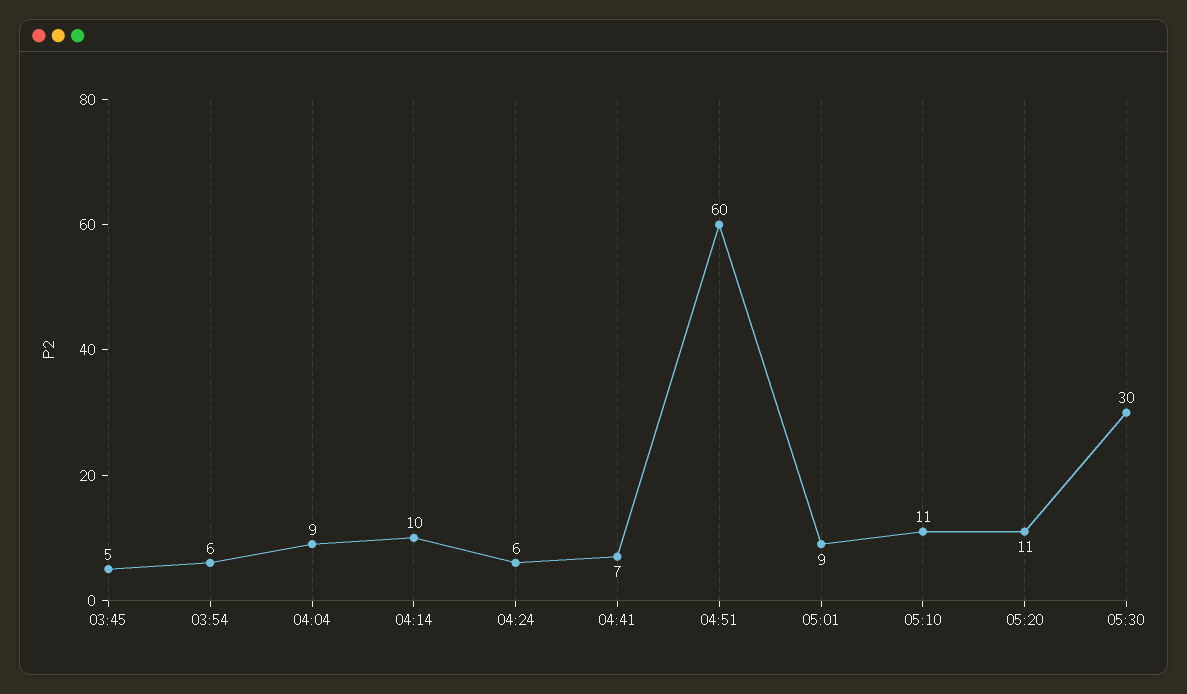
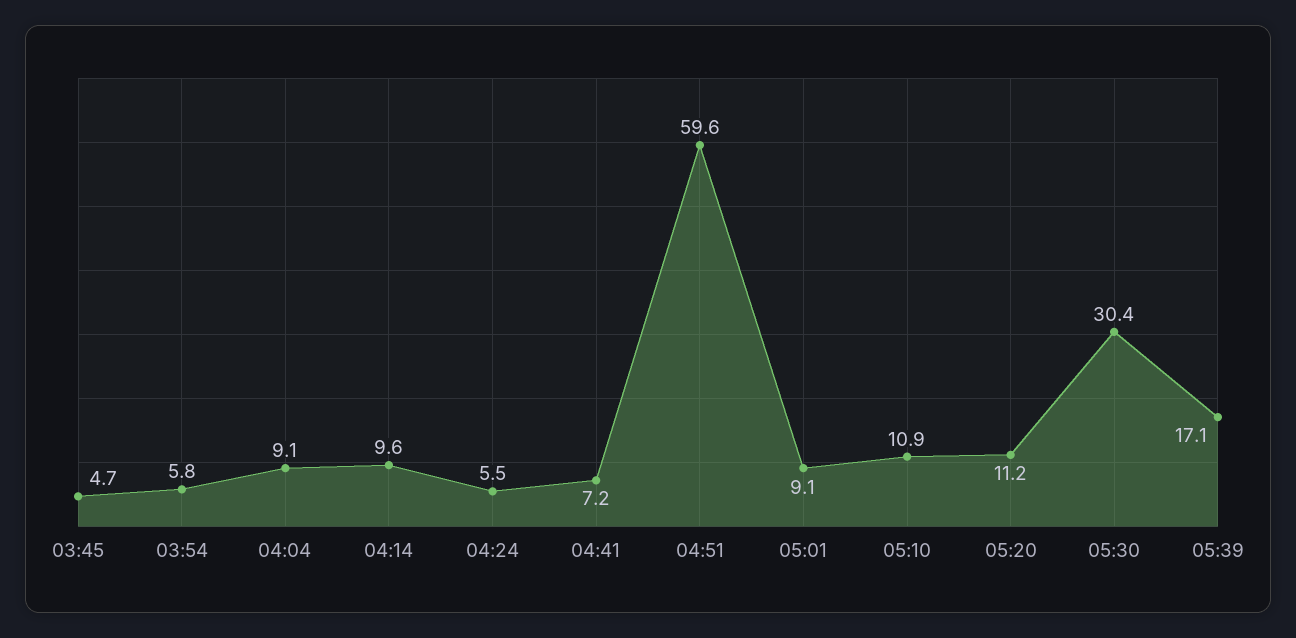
05:39: none -> 17.1

